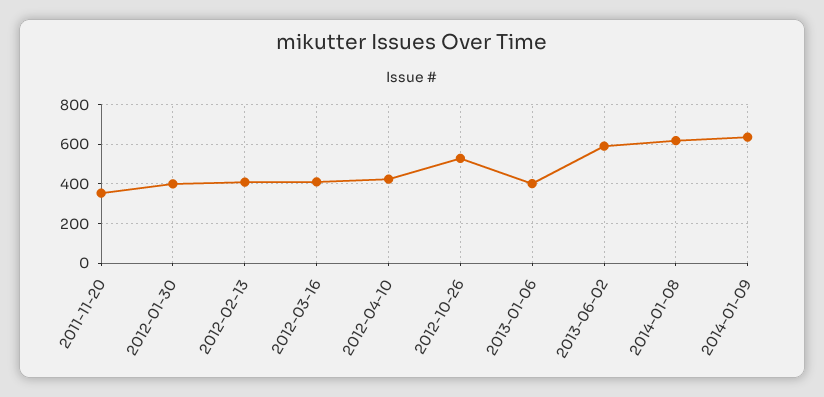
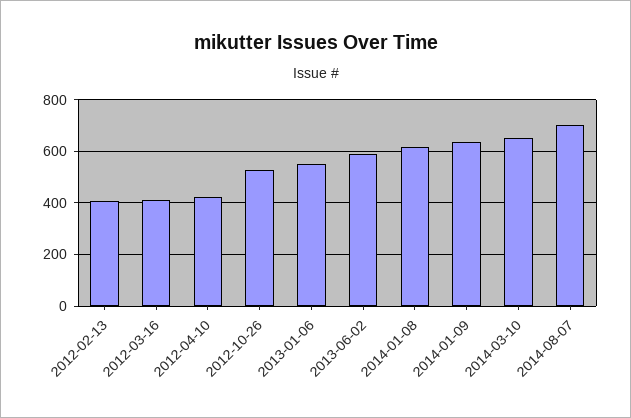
2011-11-20: 350 -> none
2012-01-30: 400 -> none
2013-01-06: 400 -> 550
2014-03-10: none -> 650
2014-08-07: none -> 700

